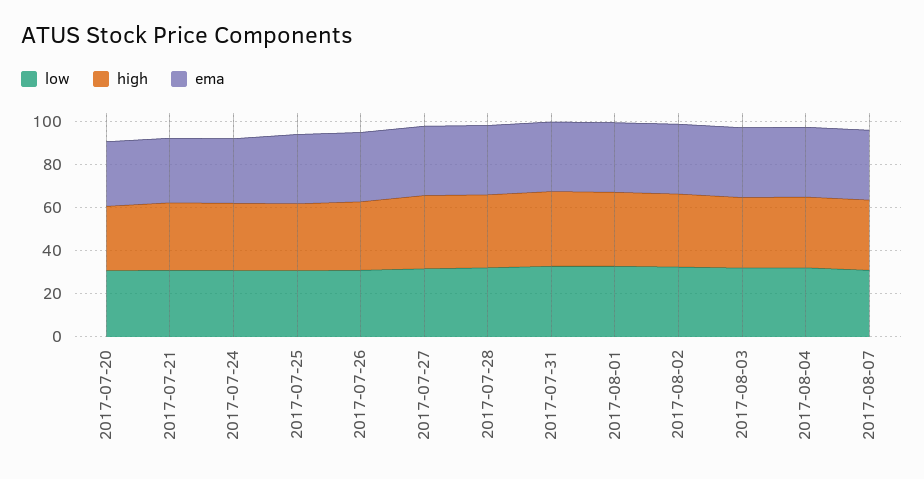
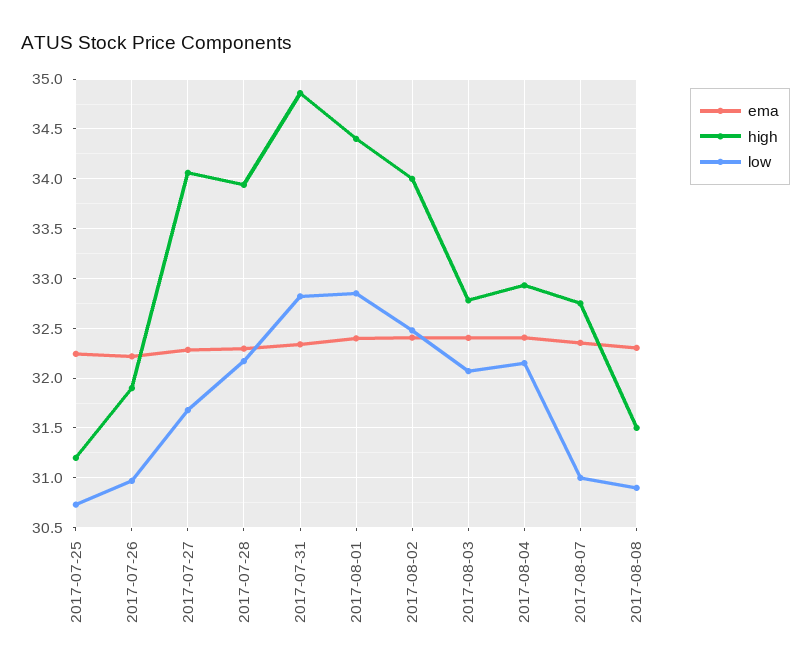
low, 2017-07-20: 30 -> none
high, 2017-07-20: 30 -> none
ema, 2017-07-20: 30 -> none
low, 2017-07-21: 30 -> none
high, 2017-07-21: 30 -> none
ema, 2017-07-21: 30 -> none
low, 2017-07-24: 30 -> none
high, 2017-07-24: 30 -> none
ema, 2017-07-24: 30 -> none
ema, 2017-08-08: none -> 32.3
high, 2017-08-08: none -> 31.5
low, 2017-08-08: none -> 30.9

